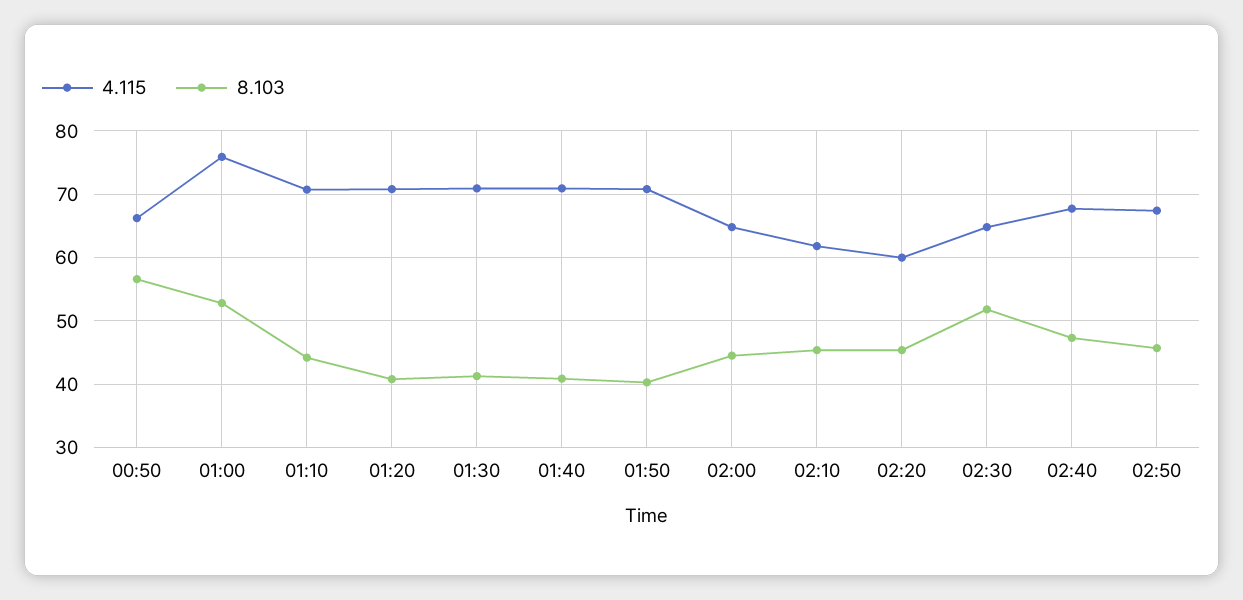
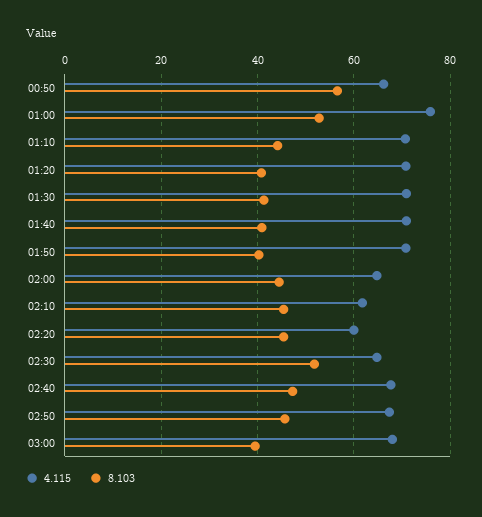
4.115, 03:00: none -> 68
8.103, 03:00: none -> 40

